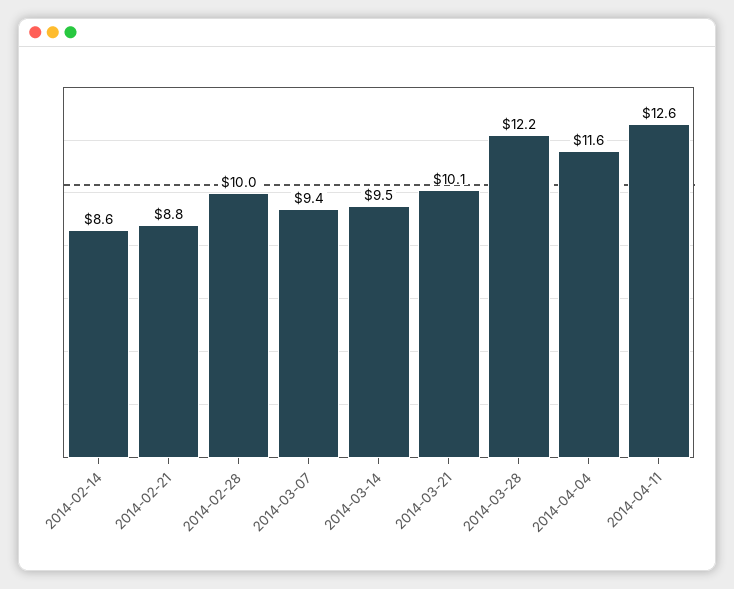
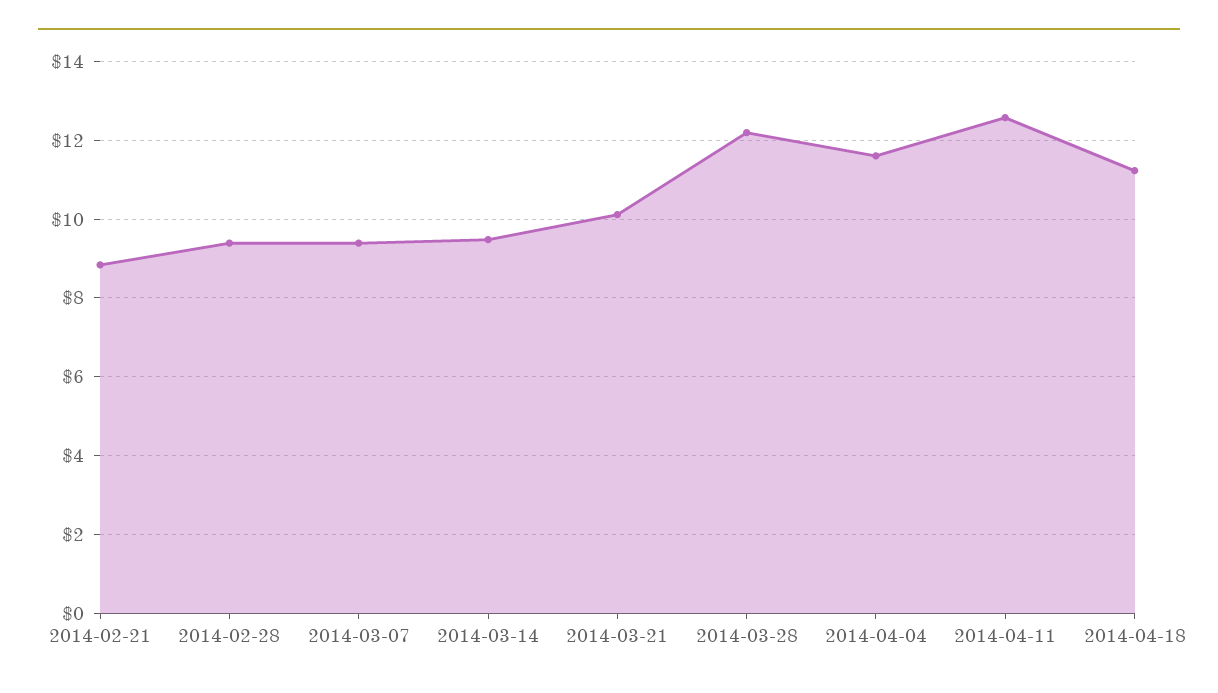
2014-02-14: 8.6 -> none
2014-02-28: 10 -> 9.4
2014-04-18: none -> 11.2

